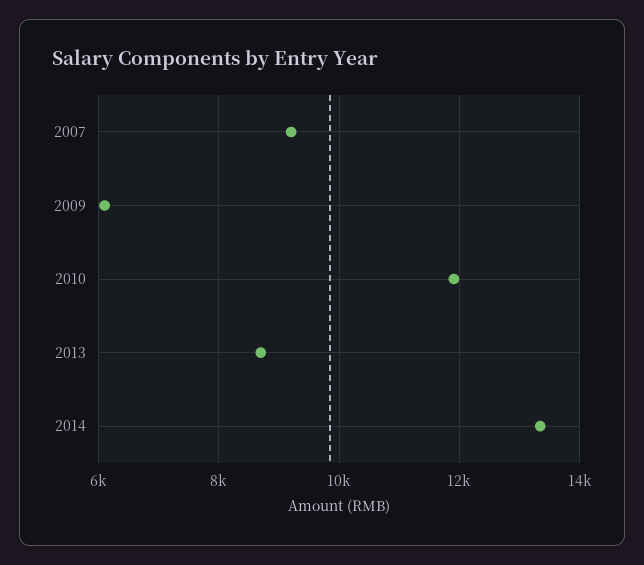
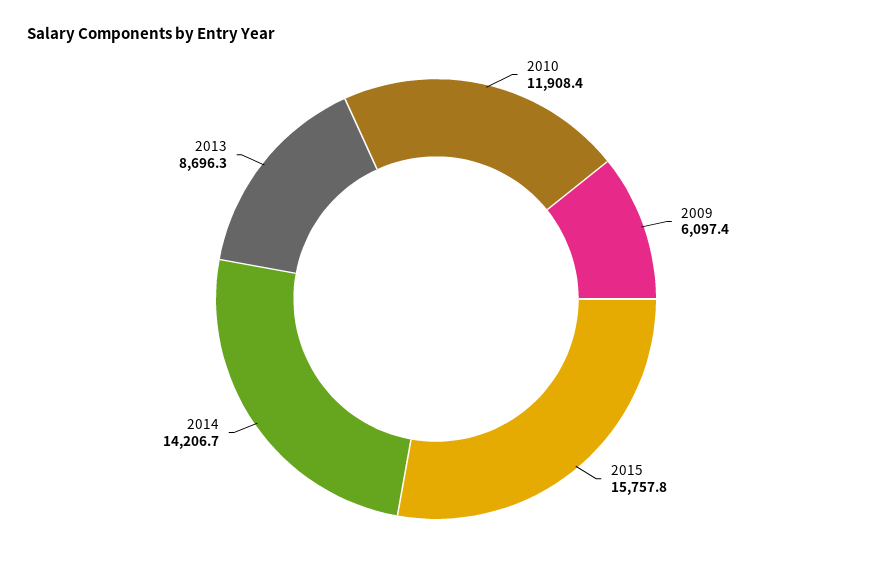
2007: 9200 -> none
2014: 13400 -> 14206.7
2015: none -> 15757.8

